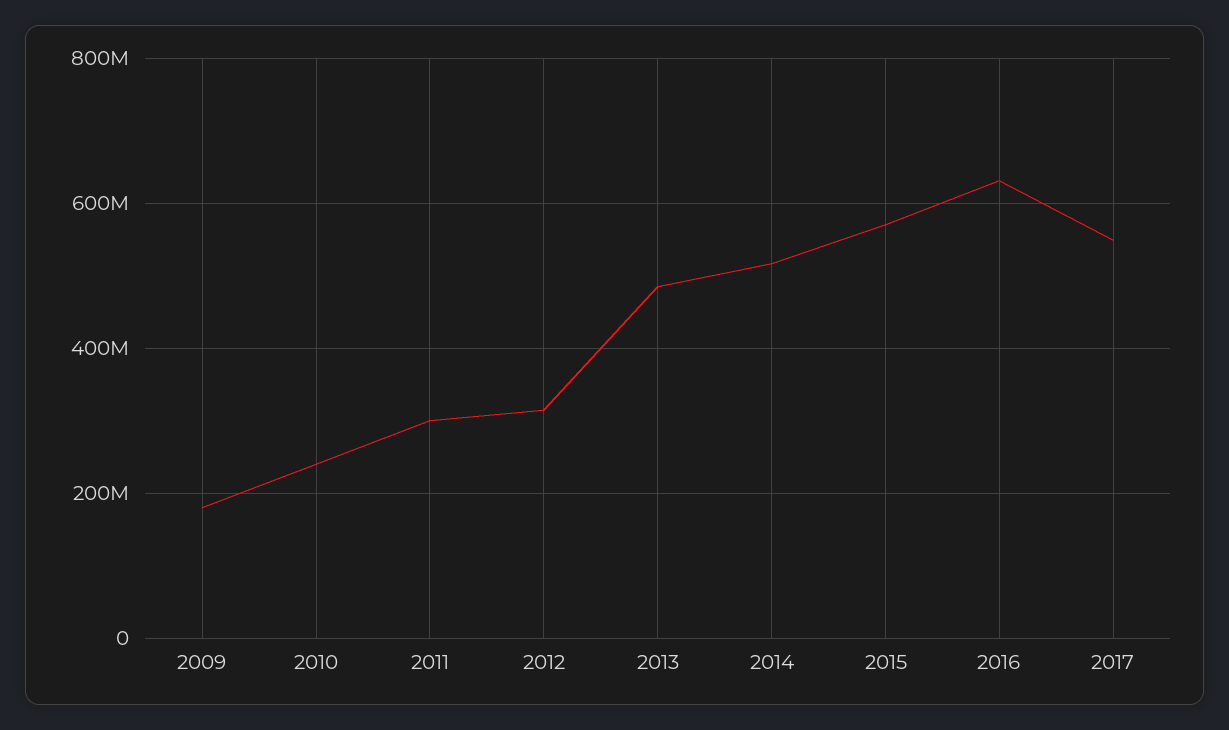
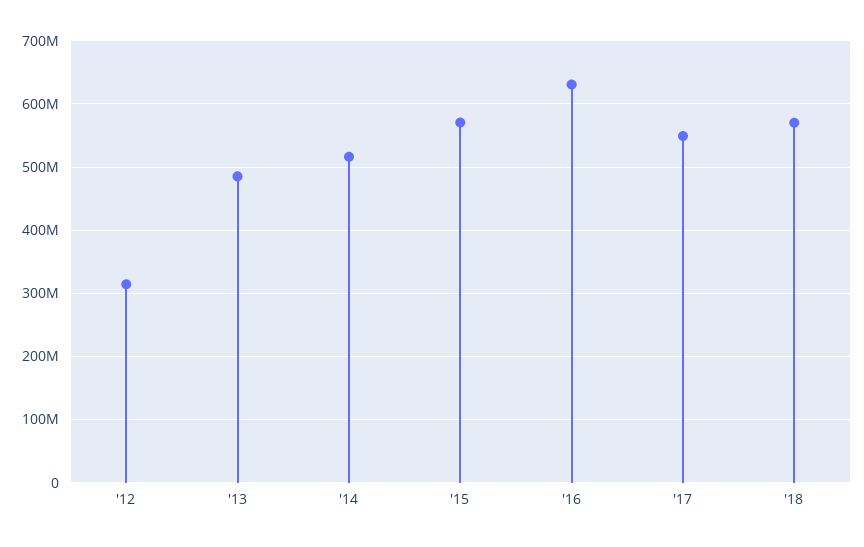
2009: 180000000 -> none
2010: 240000000 -> none
2011: 300000000 -> none
'18: none -> 570000000

